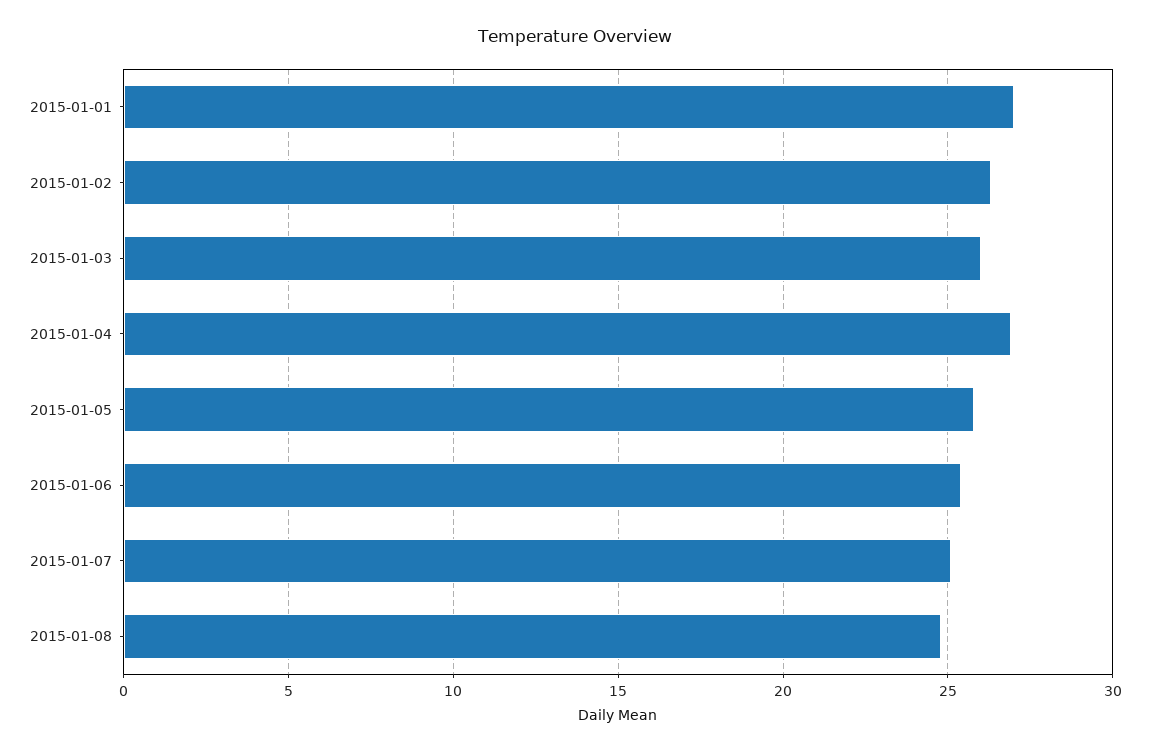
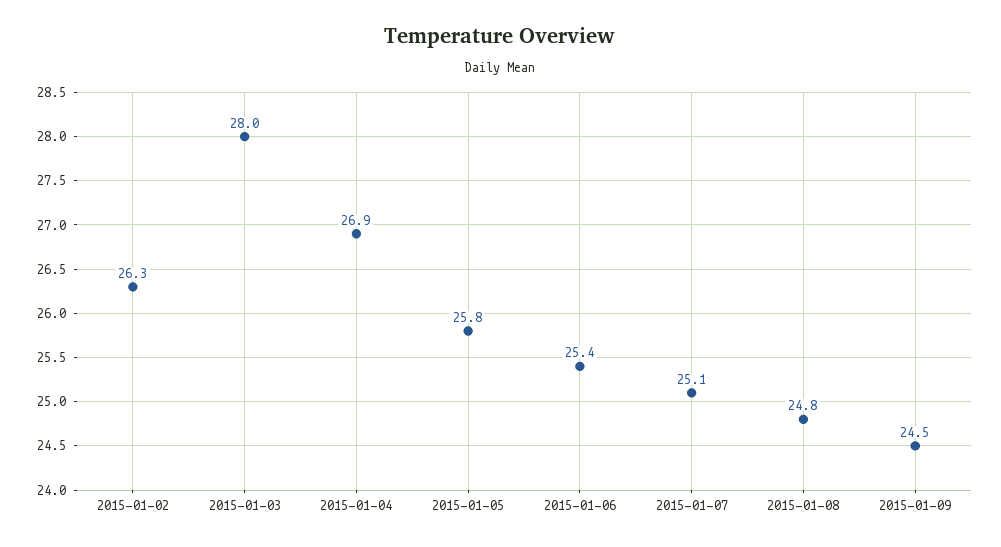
2015-01-01: 27 -> none
2015-01-03: 26 -> 28
2015-01-09: none -> 24.5

